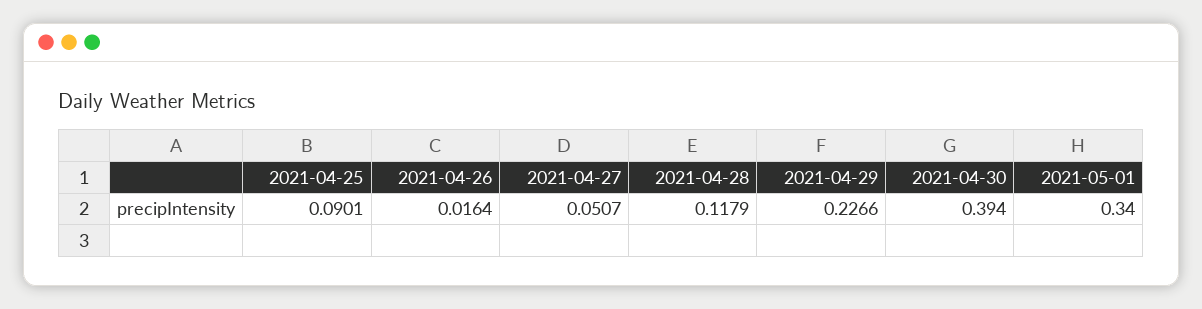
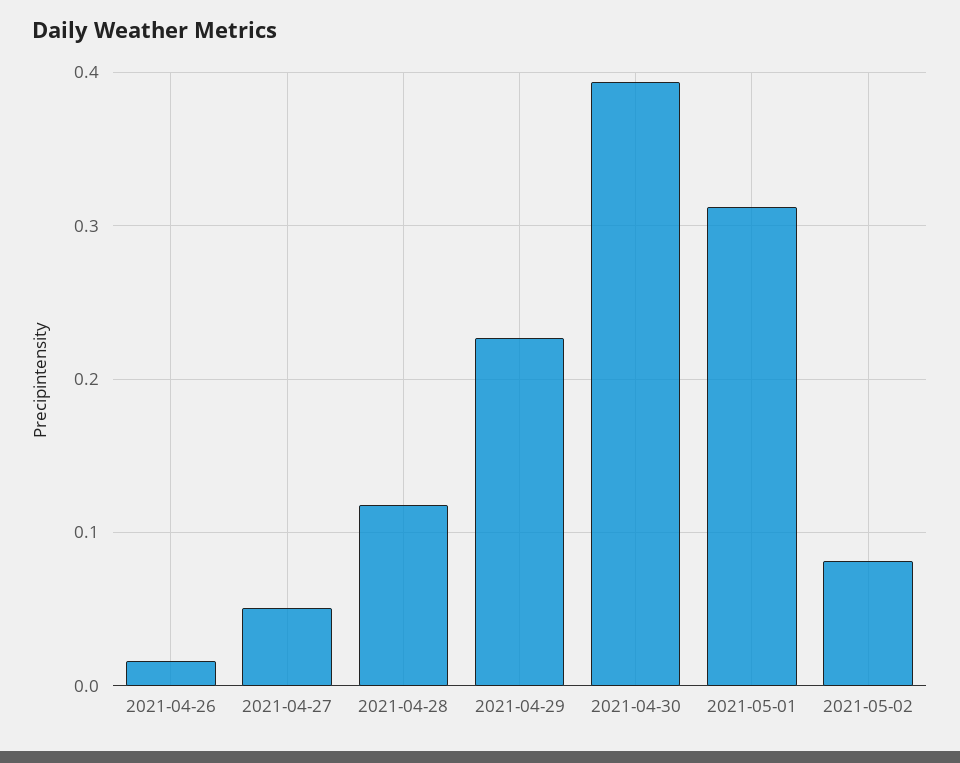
2021-04-25: 0.0901 -> none
2021-05-01: 0.34 -> 0.31
2021-05-02: none -> 0.08

